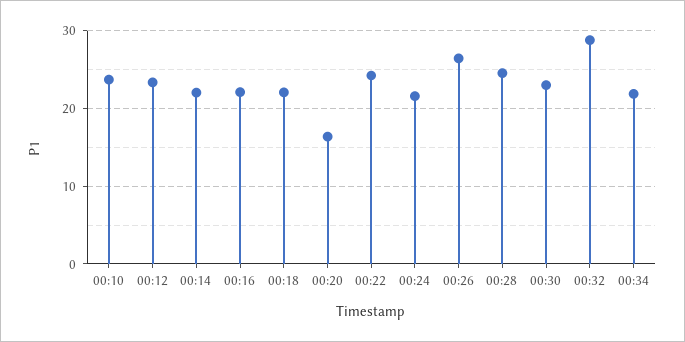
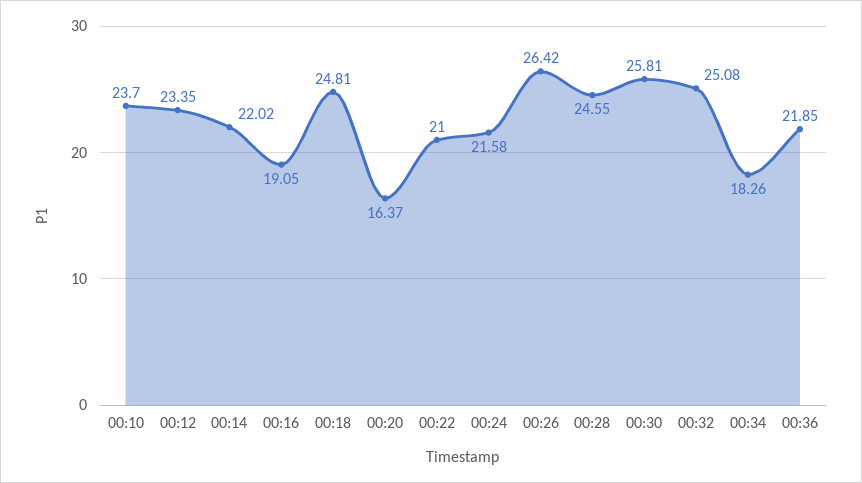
00:16: 22 -> 19.05
00:18: 22 -> 24.81
00:22: 24 -> 21
00:30: 23 -> 25.81
00:32: 29 -> 25.08
00:34: 22 -> 18.26
00:36: none -> 21.85

